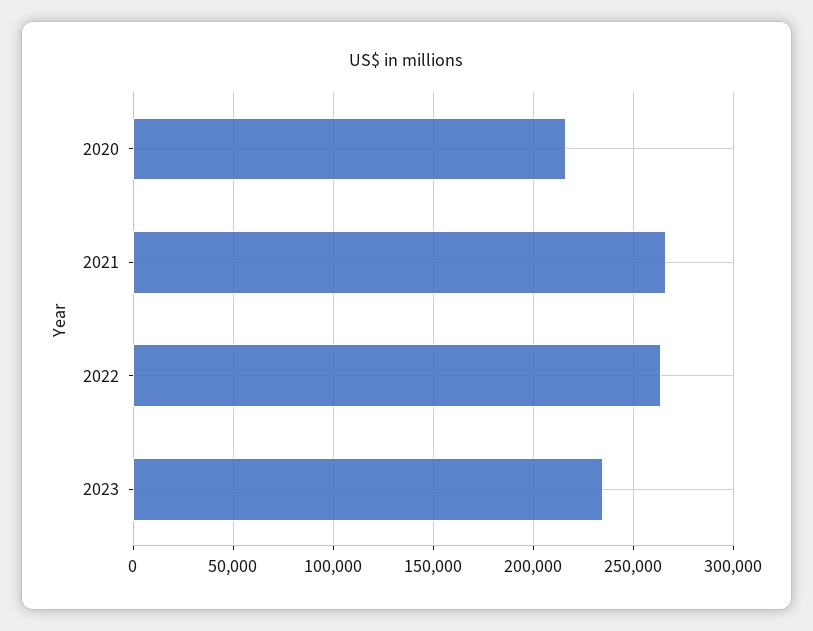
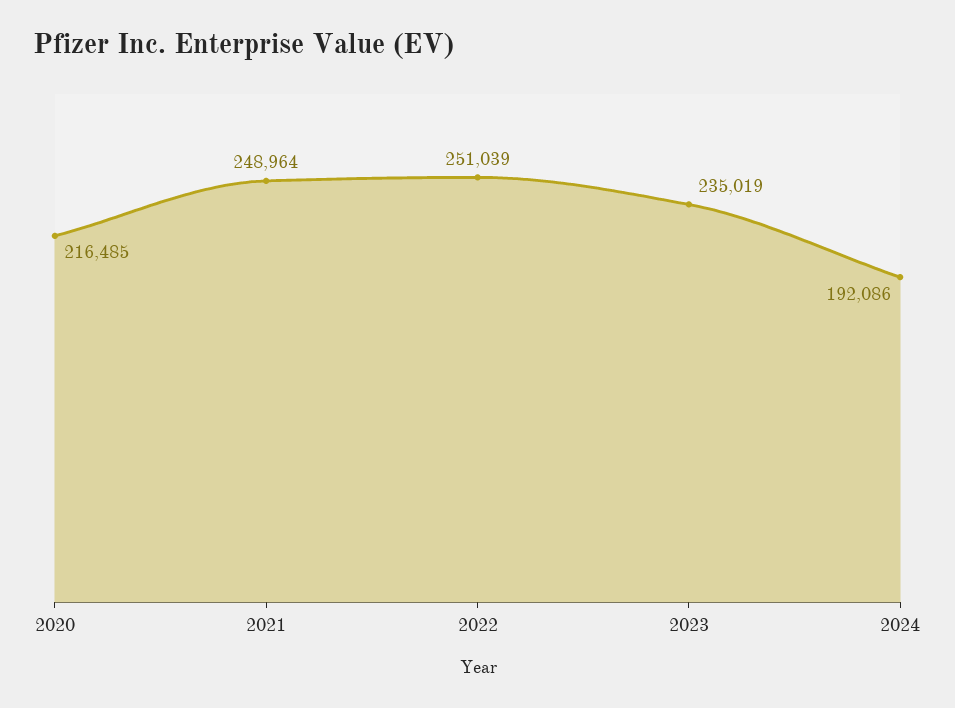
2021: 265000 -> 248964
2022: 265000 -> 251039
2024: none -> 192086

